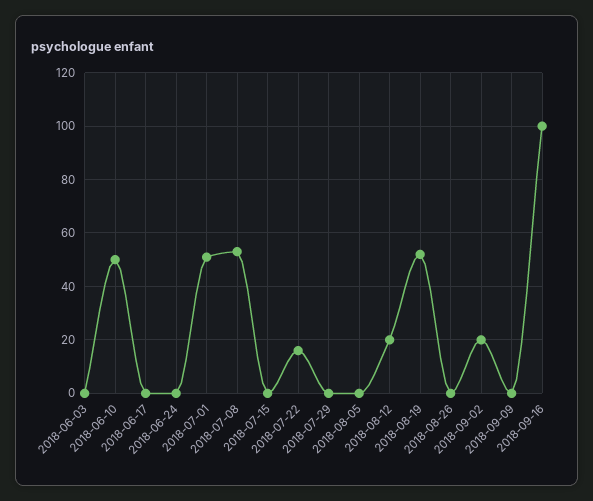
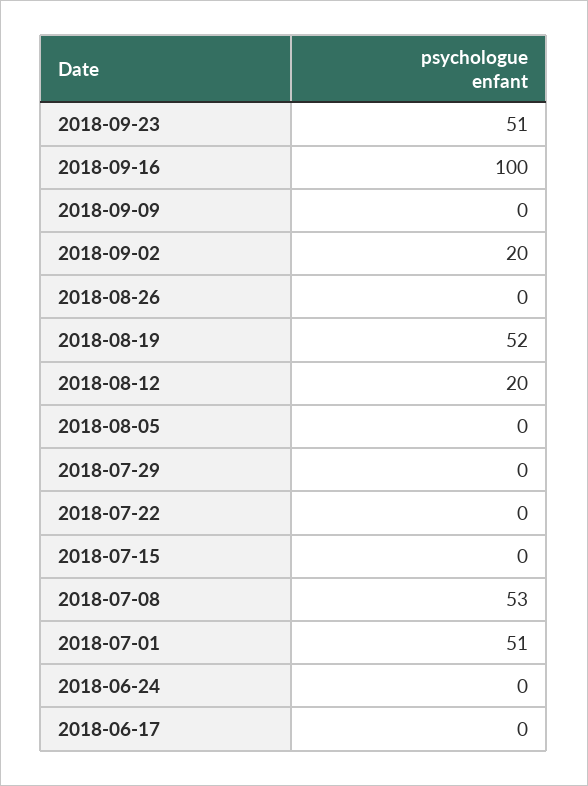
2018-06-03: 0 -> none
2018-06-10: 50 -> none
2018-07-22: 15 -> 0
2018-09-23: none -> 51

